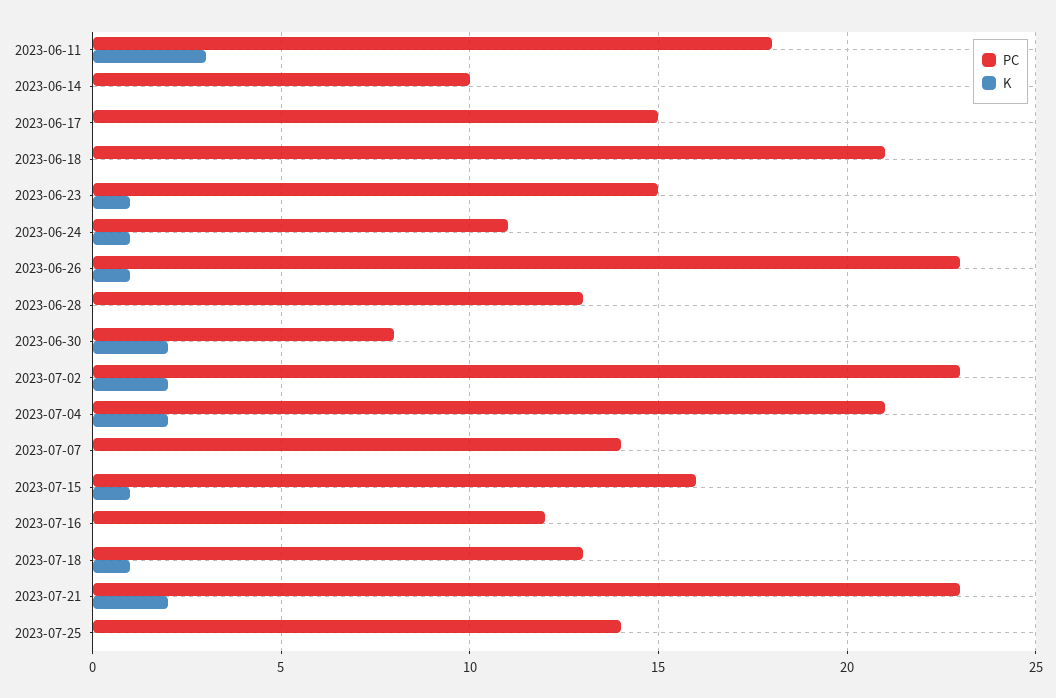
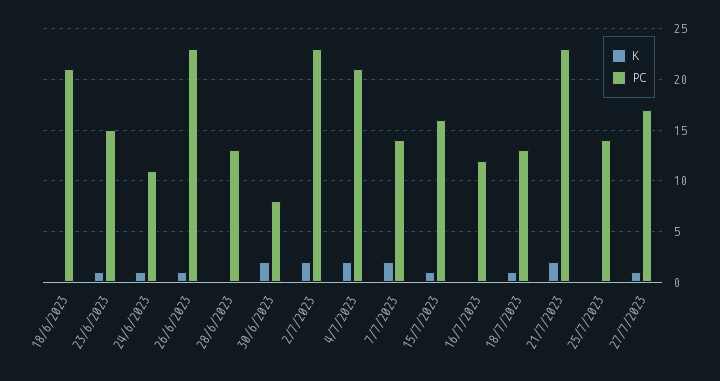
PC, 2023-06-11: 18 -> none
K, 2023-06-11: 3 -> none
PC, 2023-06-14: 10 -> none
K, 2023-06-14: 0 -> none
PC, 2023-06-17: 15 -> none
K, 2023-06-17: 0 -> none
K, 2023-07-07: 0 -> 2
K, 27/7/2023: none -> 1
PC, 27/7/2023: none -> 17

